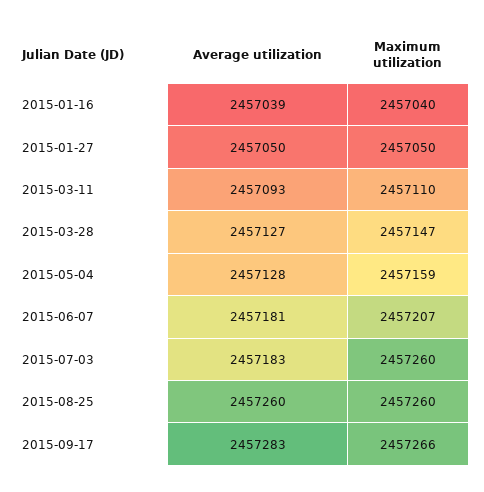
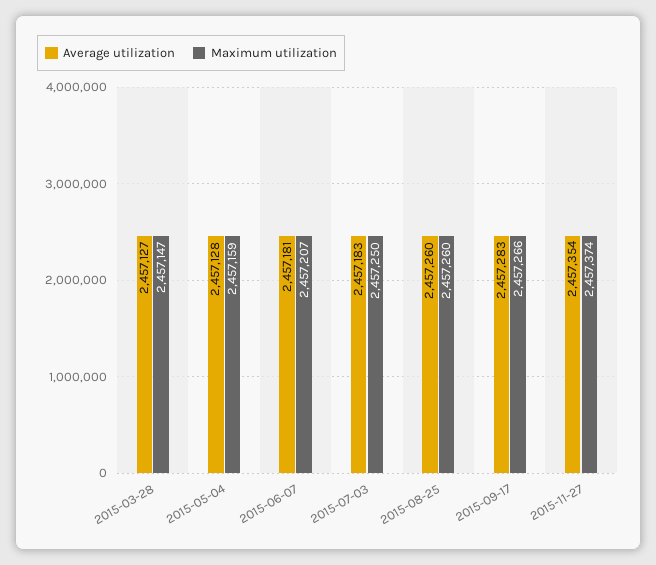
Average utilization, 2015-01-16: 2457039 -> none
Maximum utilization, 2015-01-16: 2457040 -> none
Average utilization, 2015-01-27: 2457050 -> none
Maximum utilization, 2015-01-27: 2457050 -> none
Average utilization, 2015-03-11: 2457093 -> none
Maximum utilization, 2015-03-11: 2457110 -> none
Maximum utilization, 2015-07-03: 2457260 -> 2457250
Average utilization, 2015-11-27: none -> 2457354
Maximum utilization, 2015-11-27: none -> 2457374

